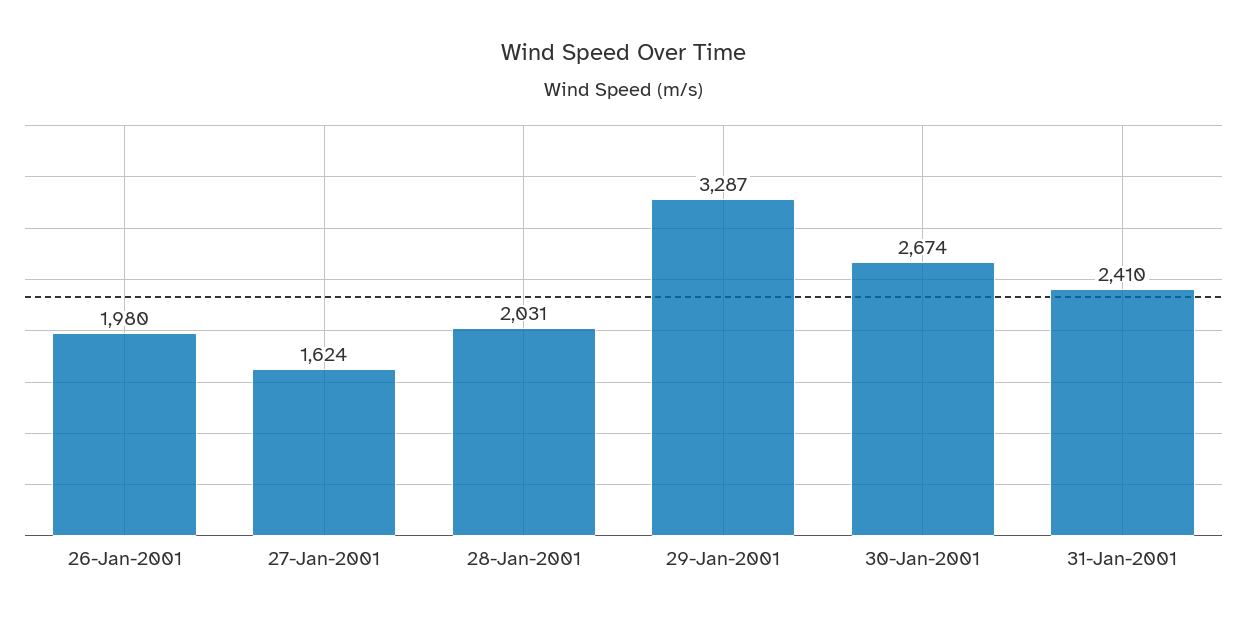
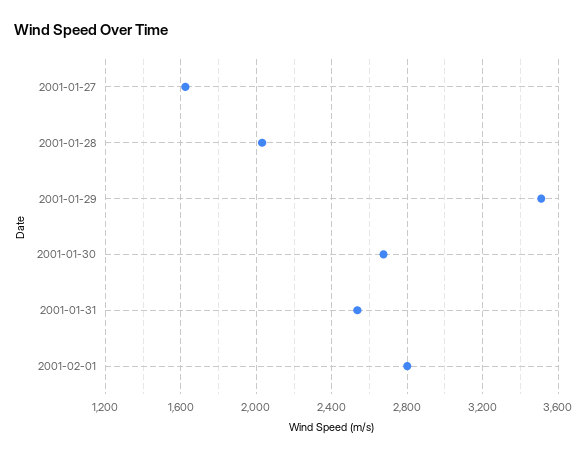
26-Jan-2001: 1980 -> none
29-Jan-2001: 3287 -> 3500
31-Jan-2001: 2410 -> 2550
2001-02-01: none -> 2800

